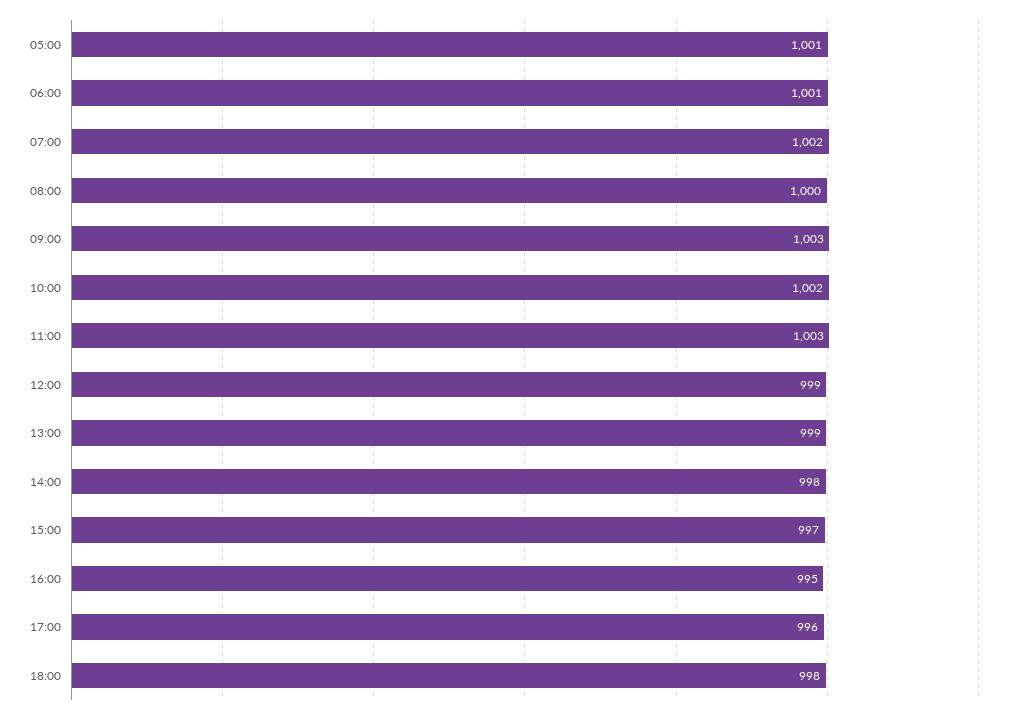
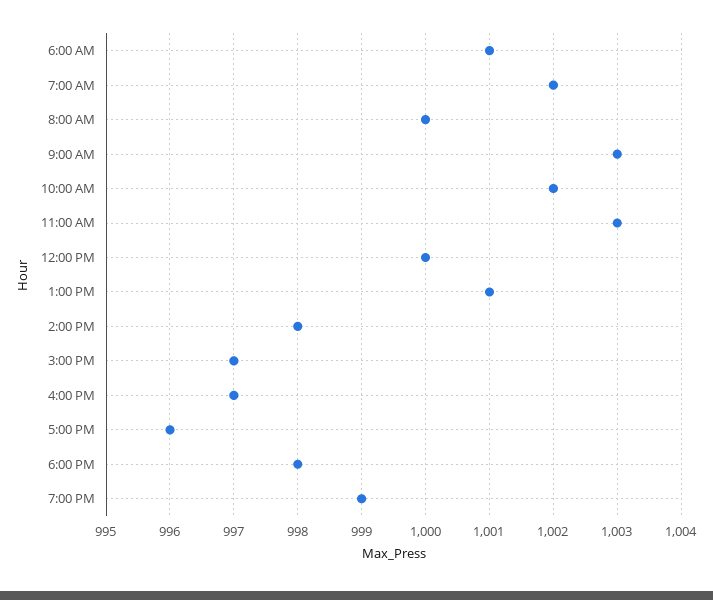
05:00: 1001 -> none
12:00: 999 -> 1000
13:00: 999 -> 1001
16:00: 995 -> 997
7:00 PM: none -> 999

